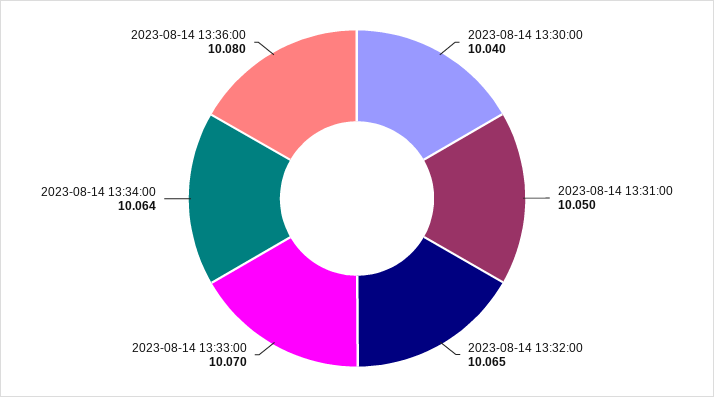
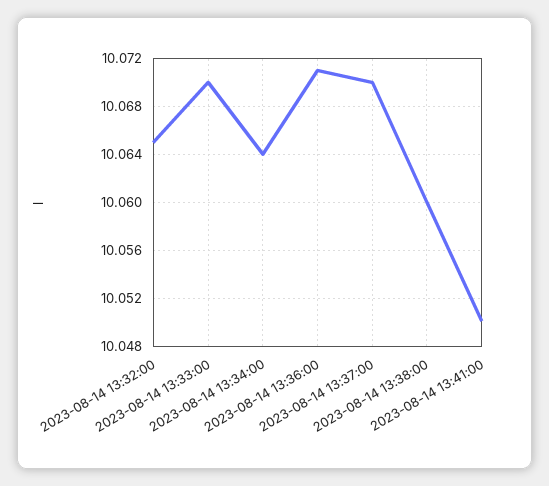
2023-08-14 13:30:00: 10.04 -> none
2023-08-14 13:31:00: 10.05 -> none
2023-08-14 13:36:00: 10.08 -> 10.071
2023-08-14 13:37:00: none -> 10.07
2023-08-14 13:38:00: none -> 10.06
2023-08-14 13:41:00: none -> 10.05

